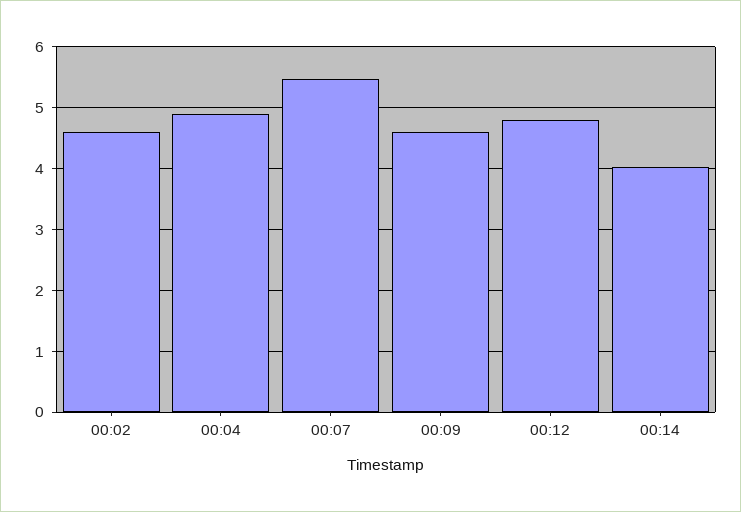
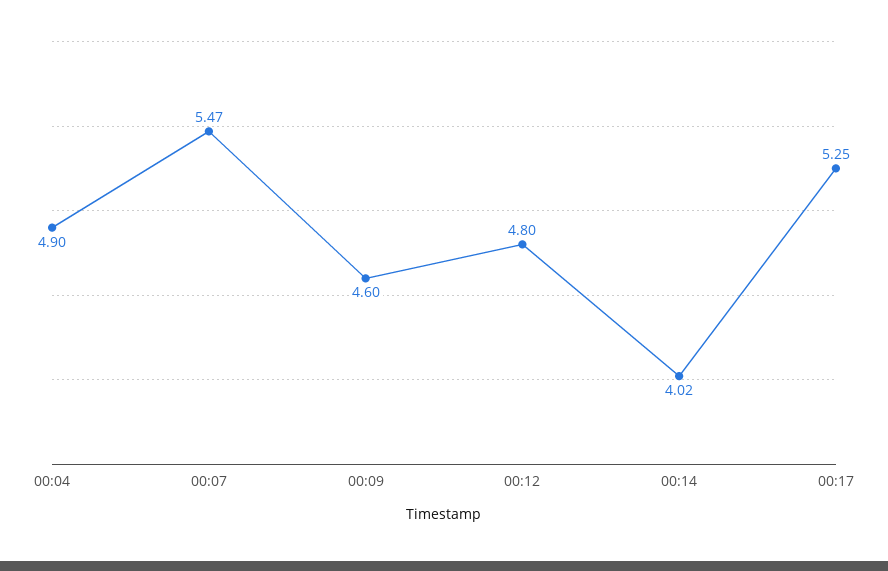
00:02: 4.6 -> none
00:17: none -> 5.25

